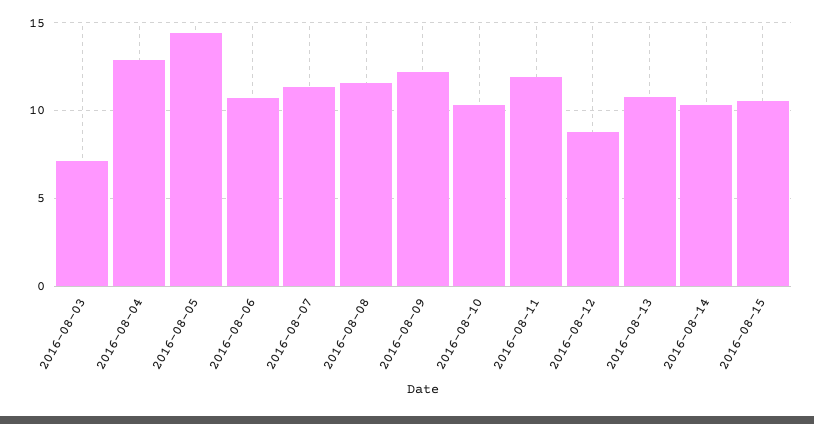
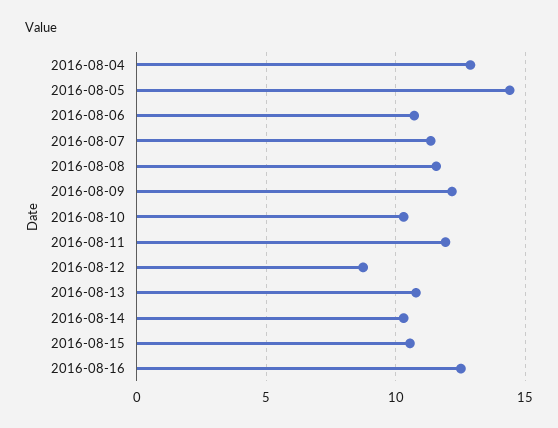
2016-08-03: 7 -> none
2016-08-16: none -> 12.5

